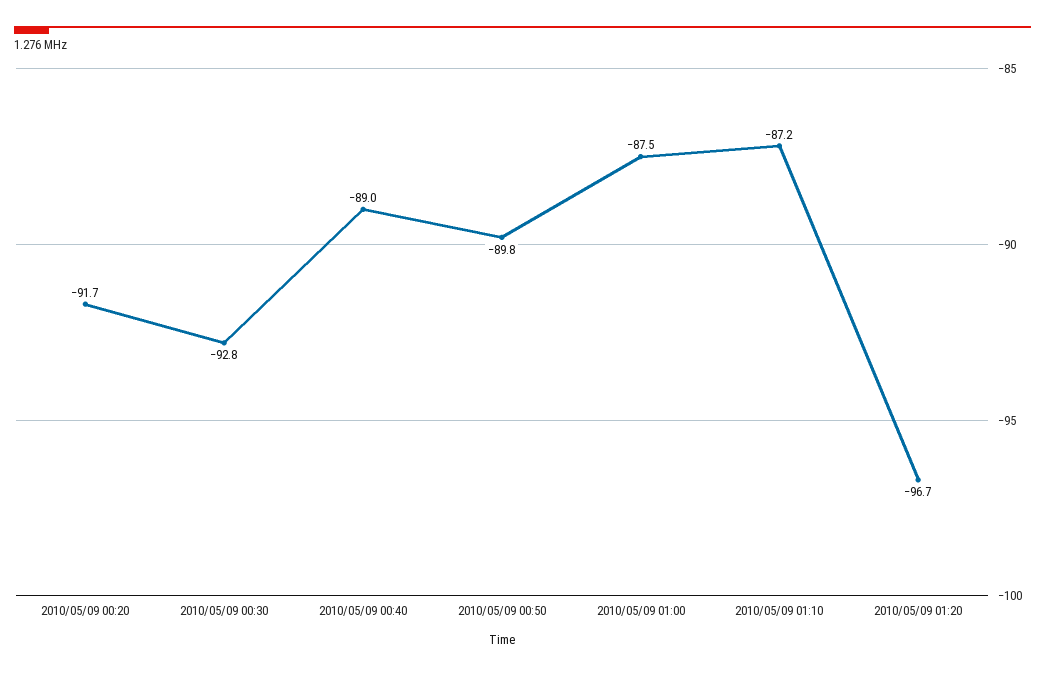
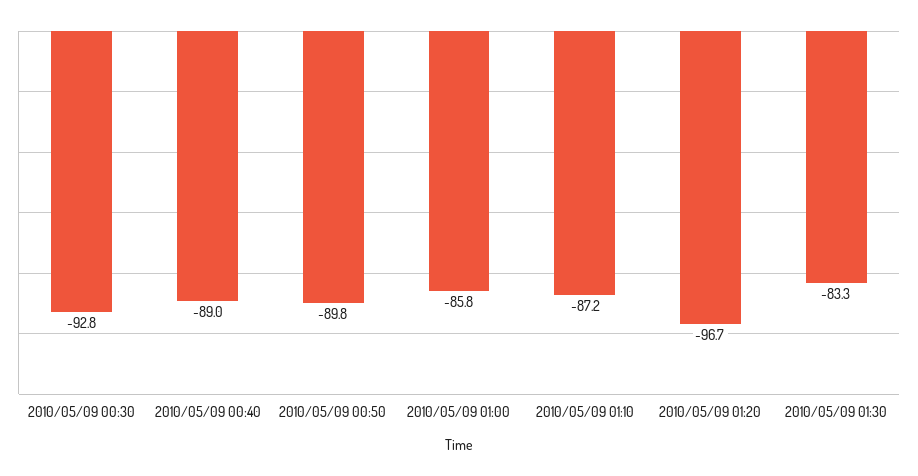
2010/05/09 00:20: -91.7 -> none
2010/05/09 01:00: -87.5 -> -85.8
2010/05/09 01:30: none -> -83.3

